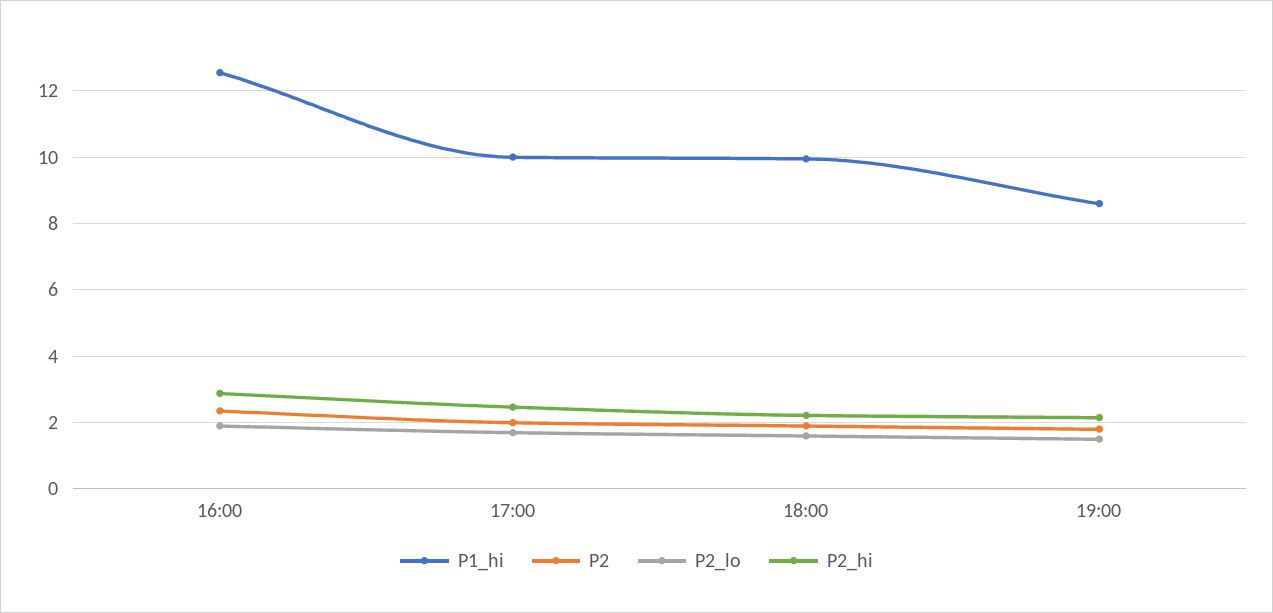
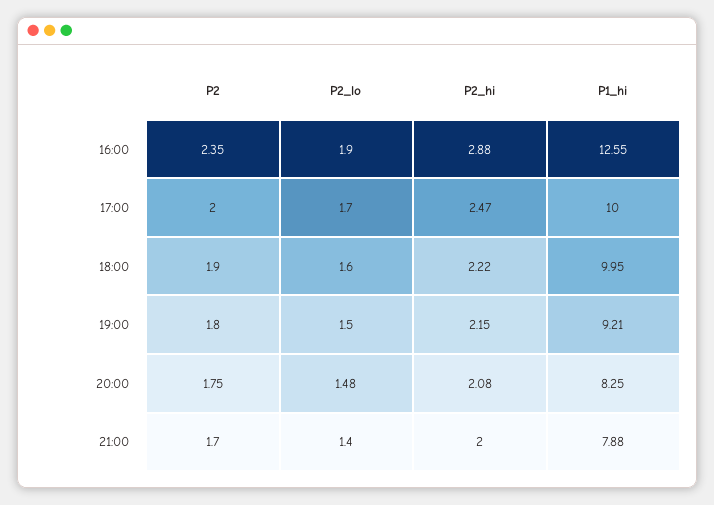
P1_hi, 19:00: 8.6 -> 9.21
P2, 20:00: none -> 1.75
P2_lo, 20:00: none -> 1.48
P2_hi, 20:00: none -> 2.08
P1_hi, 20:00: none -> 8.25
P2, 21:00: none -> 1.7
P2_lo, 21:00: none -> 1.4
P2_hi, 21:00: none -> 2
P1_hi, 21:00: none -> 7.88

